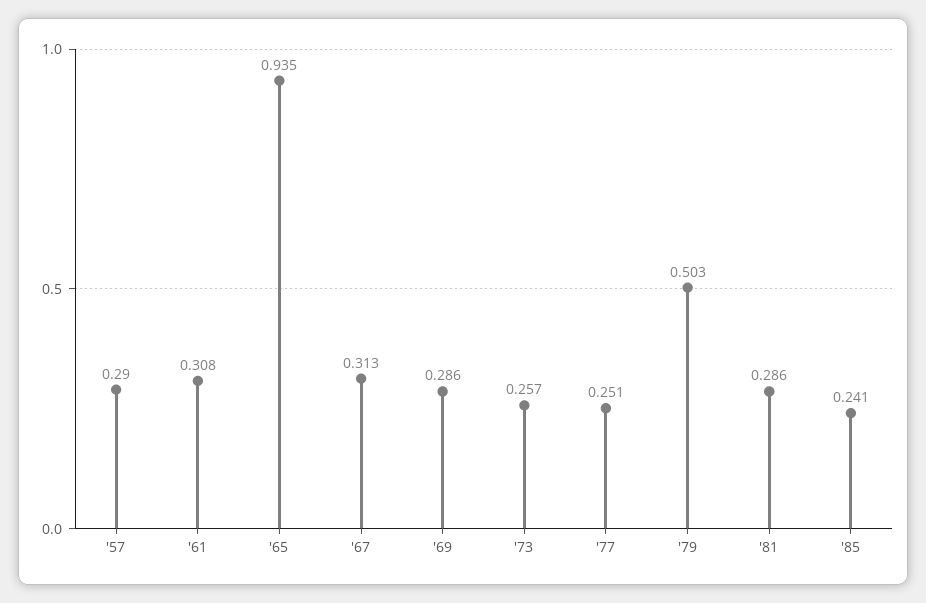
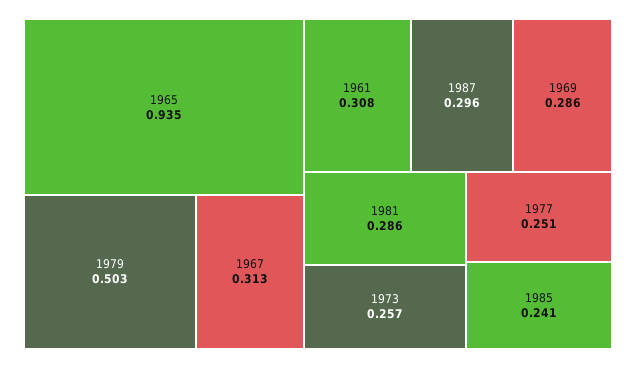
'57: 0.29 -> none
1987: none -> 0.296

